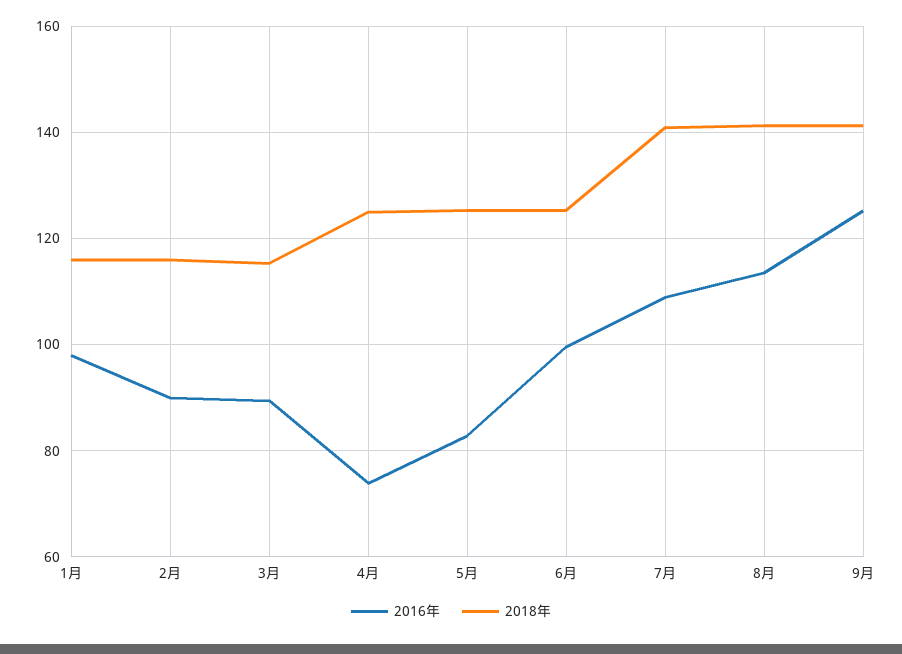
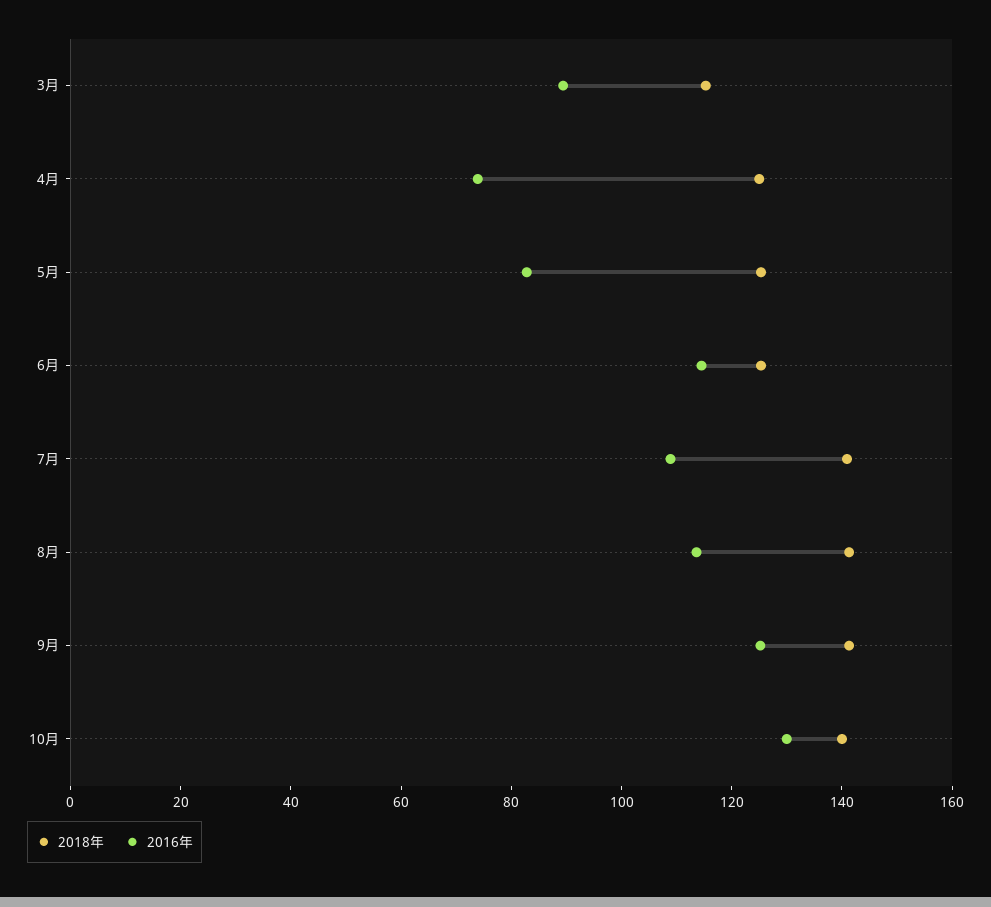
2016年, 1月: 98 -> none
2018年, 1月: 116 -> none
2016年, 2月: 90 -> none
2018年, 2月: 116 -> none
2016年, 6月: 100 -> 115
2018年, 10月: none -> 140
2016年, 10月: none -> 130

